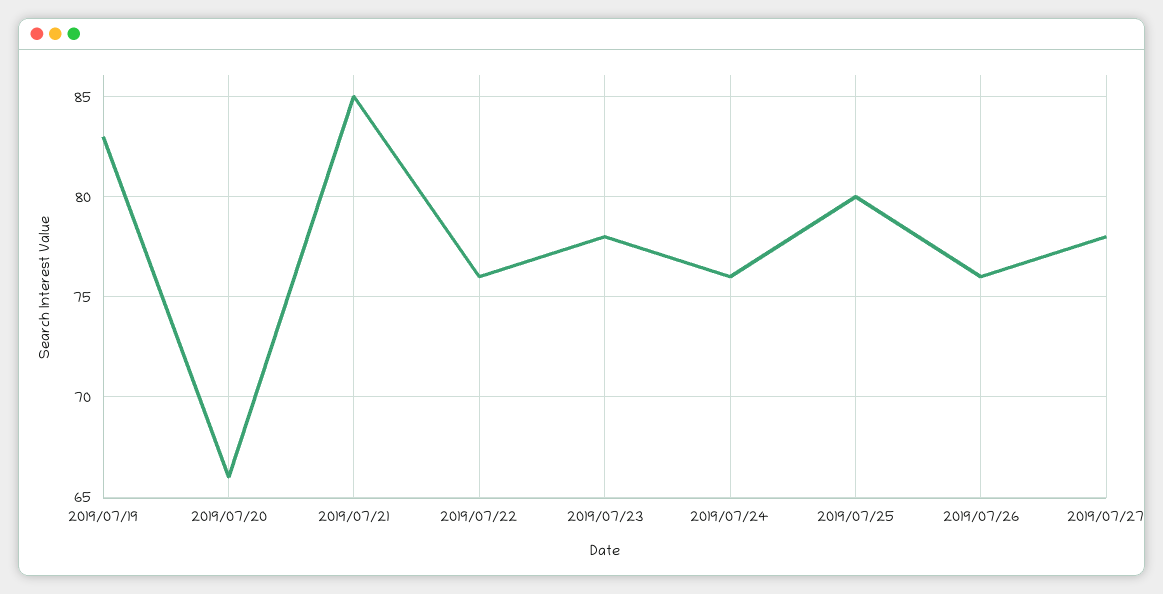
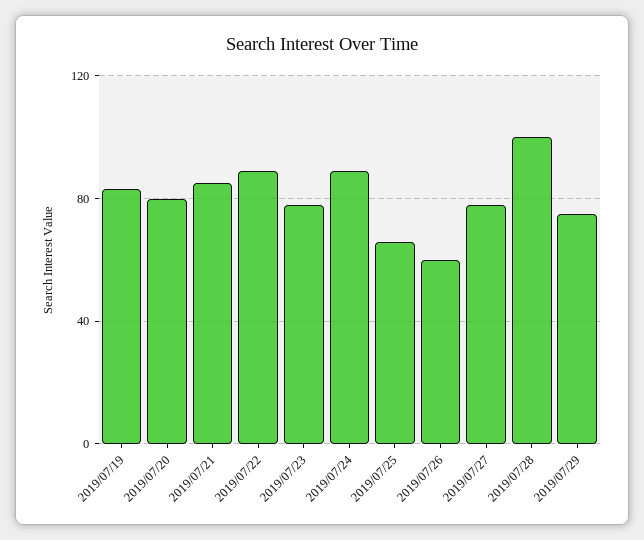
2019/07/20: 66 -> 80
2019/07/22: 76 -> 90
2019/07/24: 76 -> 90
2019/07/25: 80 -> 65
2019/07/26: 76 -> 60
2019/07/28: none -> 100
2019/07/29: none -> 75

